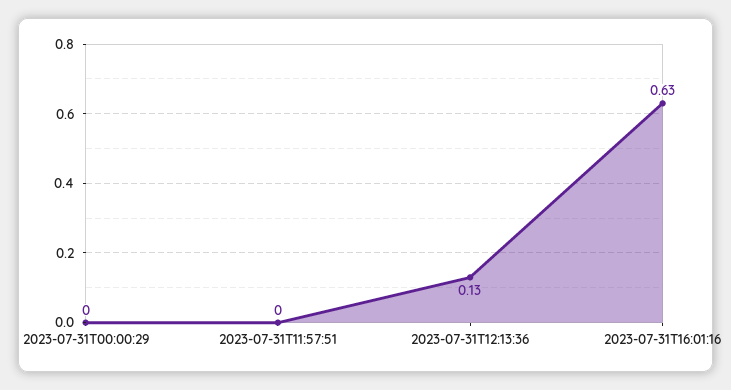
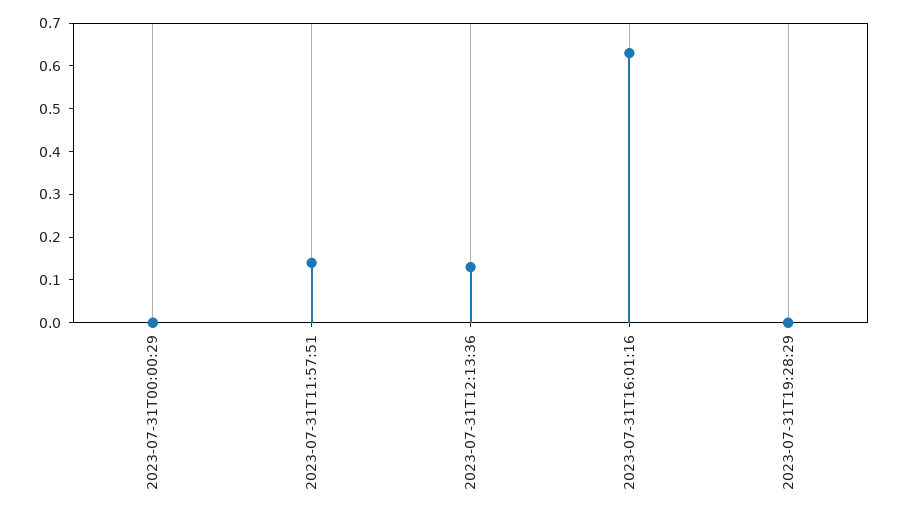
2023-07-31T11:57:51: 0 -> 0.15
2023-07-31T19:28:29: none -> 0

